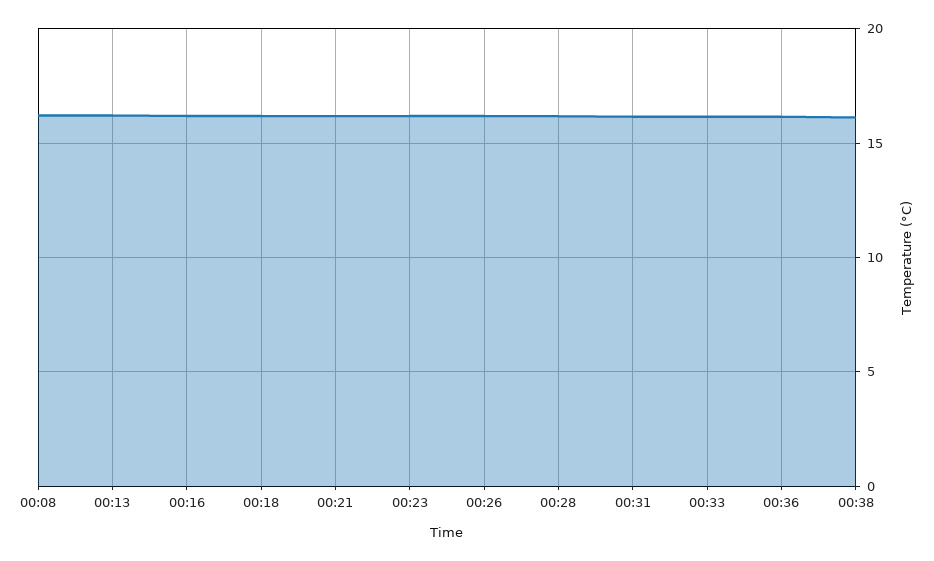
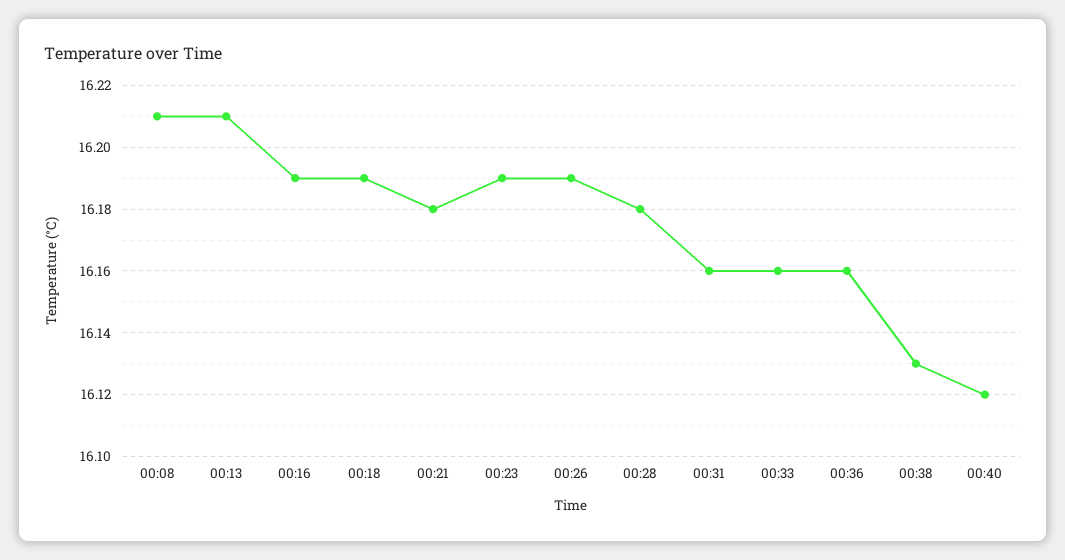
00:40: none -> 16.12

